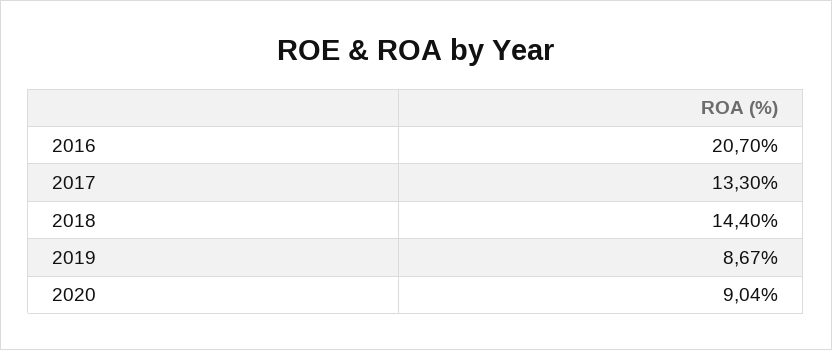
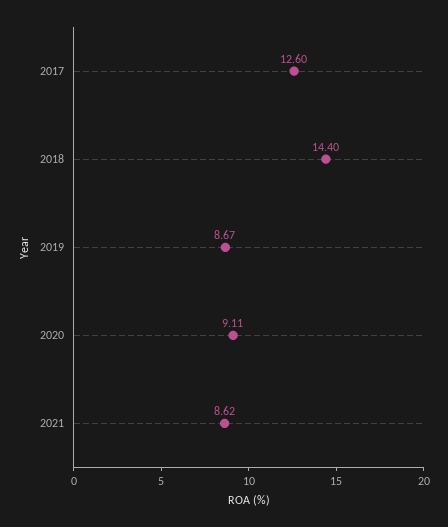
2016: 20.7 -> none
2017: 13.3 -> 12.6
2020: 9.04 -> 9.11
2021: none -> 8.62

